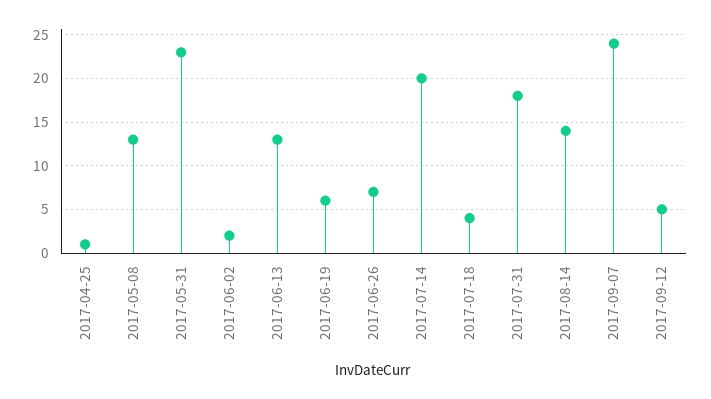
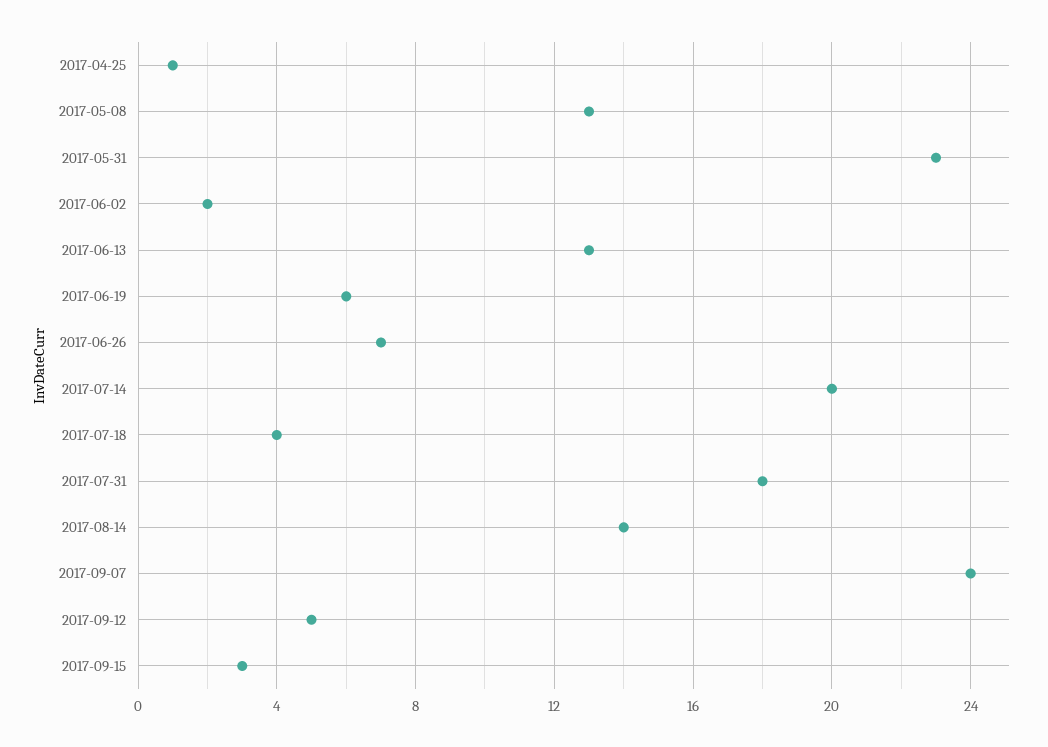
2017-09-15: none -> 3

